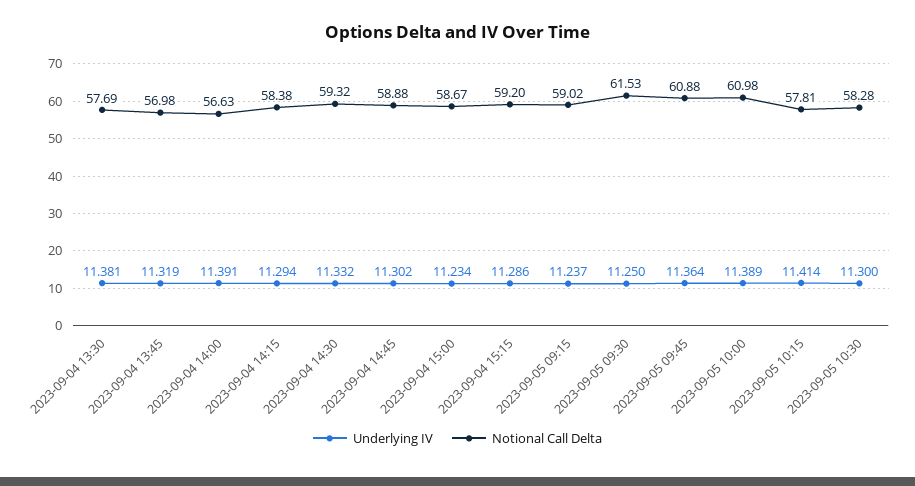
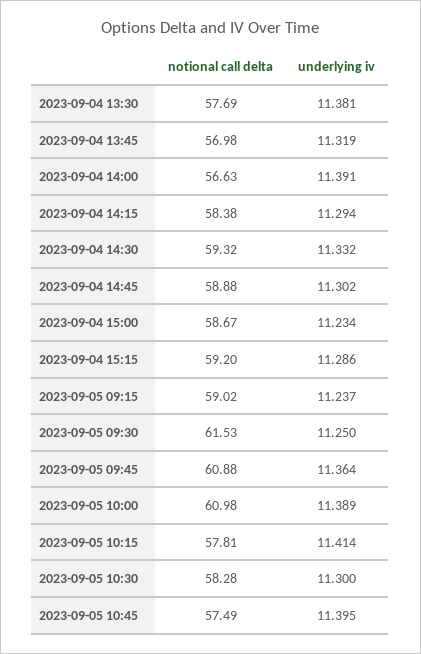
Notional Call Delta, 2023-09-05 10:45: none -> 57.49
Underlying IV, 2023-09-05 10:45: none -> 11.395

